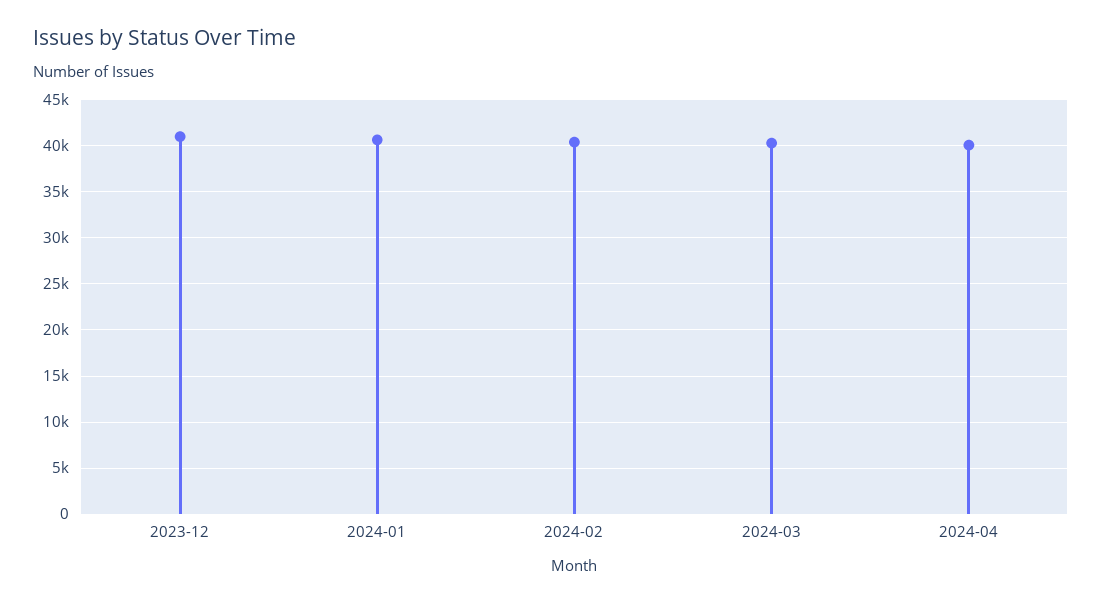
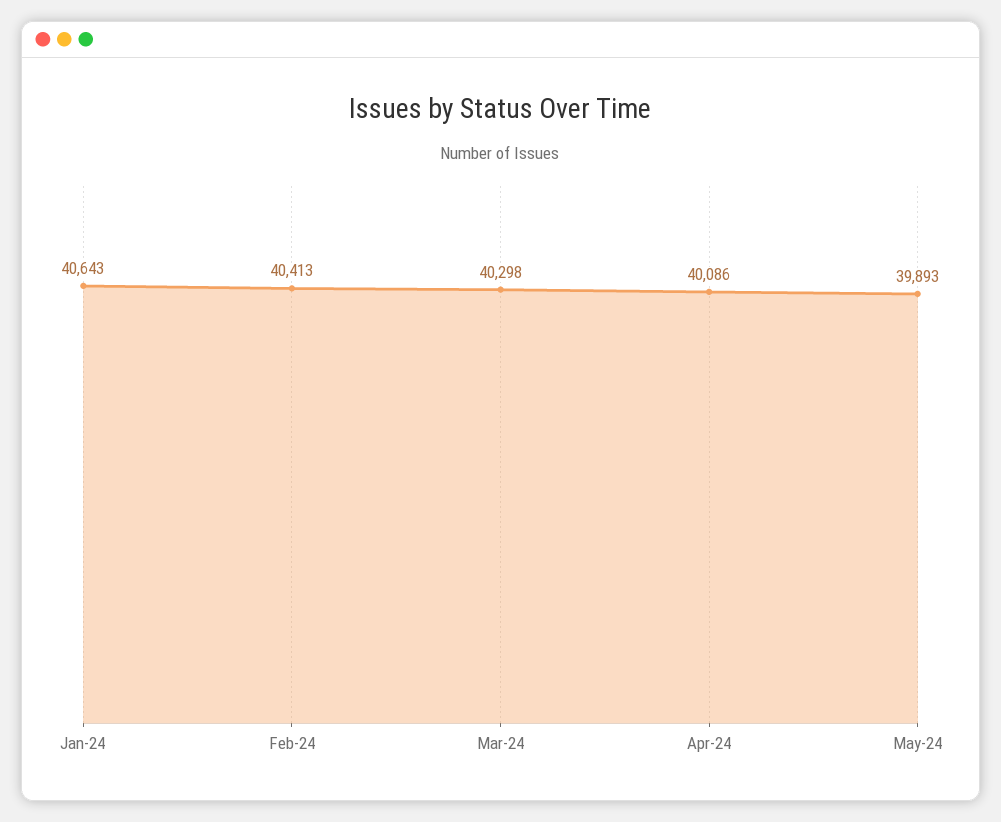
2023-12: 41000 -> none
May-24: none -> 39893

